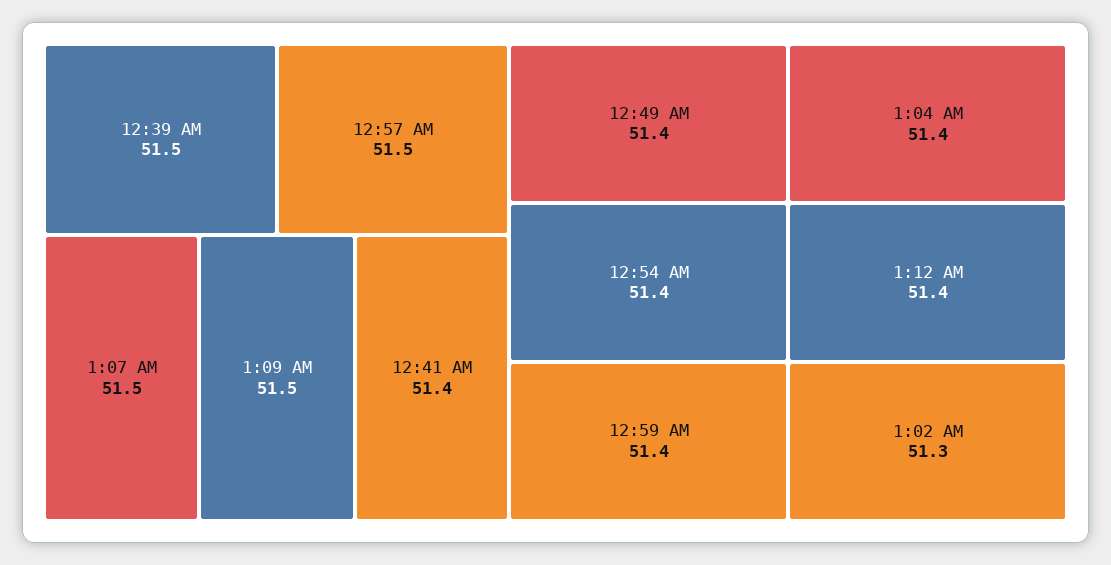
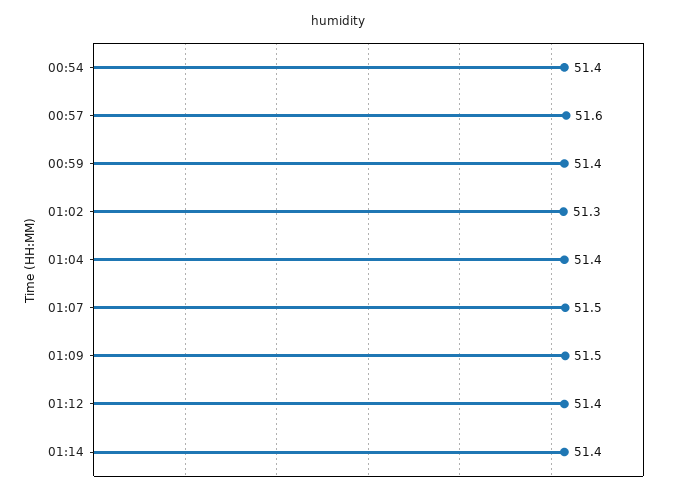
12:39 AM: 51.5 -> none
12:57 AM: 51.5 -> 51.6
12:41 AM: 51.4 -> none
12:49 AM: 51.4 -> none
01:14: none -> 51.4

